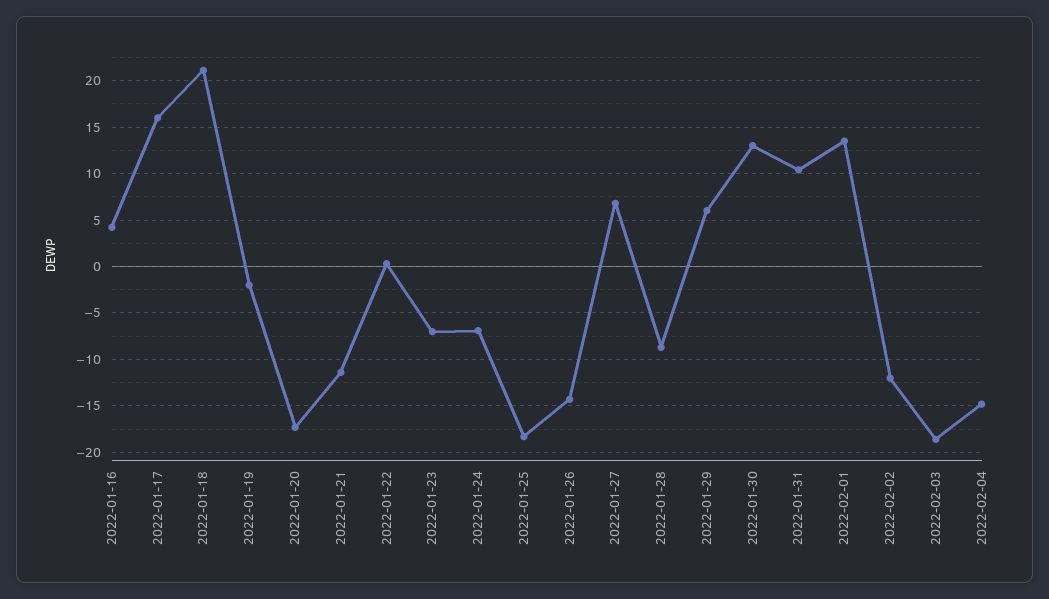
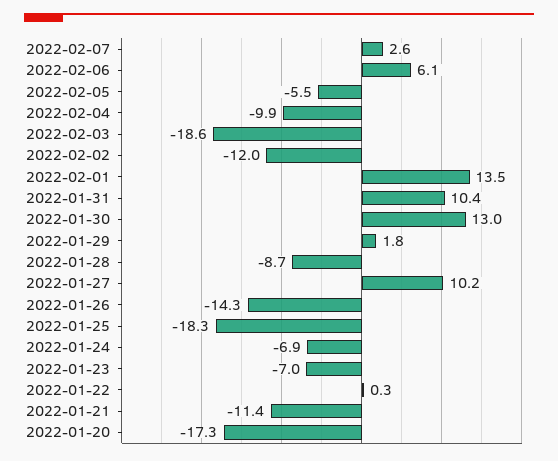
2022-01-16: 4 -> none
2022-01-17: 16 -> none
2022-01-18: 21 -> none
2022-01-19: -2 -> none
2022-01-27: 7 -> 10.2
2022-01-29: 6 -> 1.8
2022-02-04: -15 -> -9.9
2022-02-07: none -> 2.6
2022-02-06: none -> 6.1
2022-02-05: none -> -5.5

